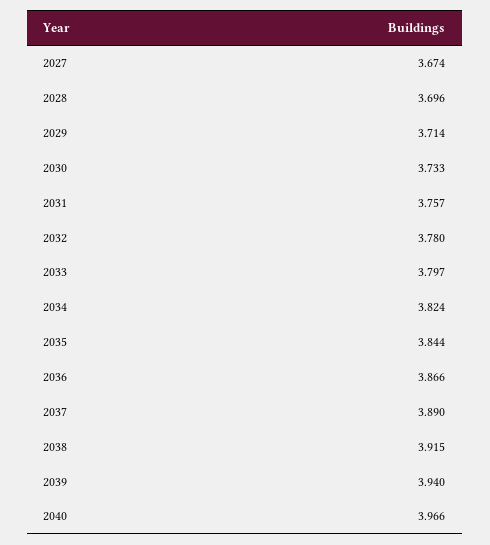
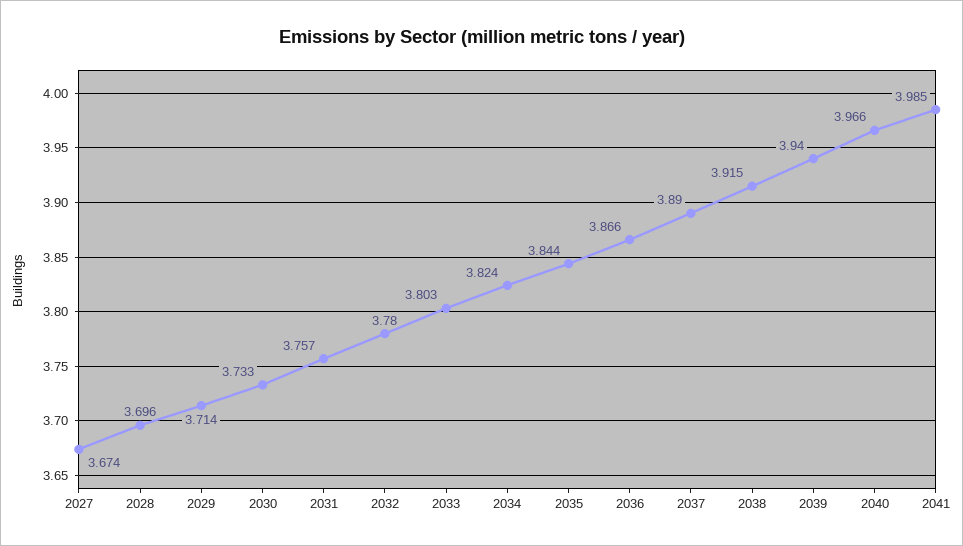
2033: 3.797 -> 3.803
2041: none -> 3.985

